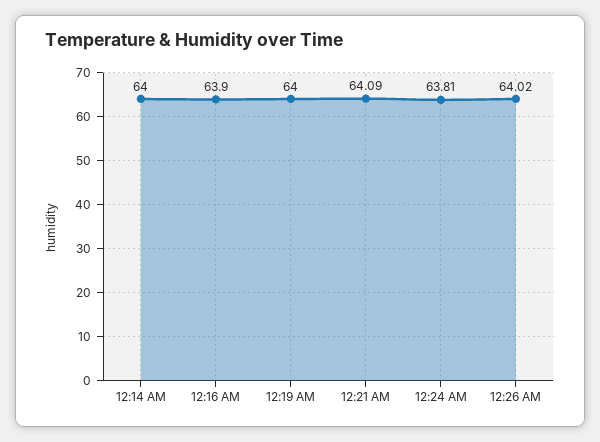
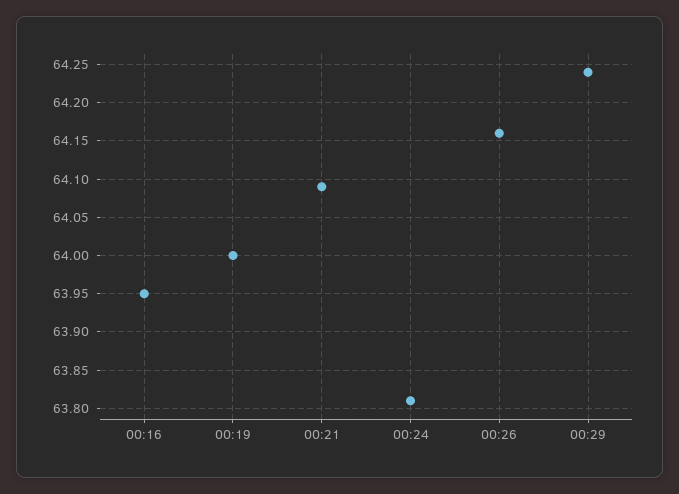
12:14 AM: 64 -> none
12:16 AM: 63.9 -> 63.95
12:26 AM: 64.02 -> 64.16
00:29: none -> 64.24

